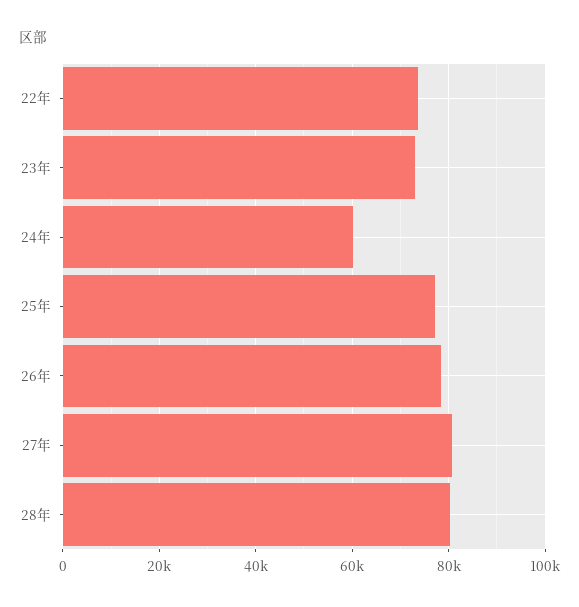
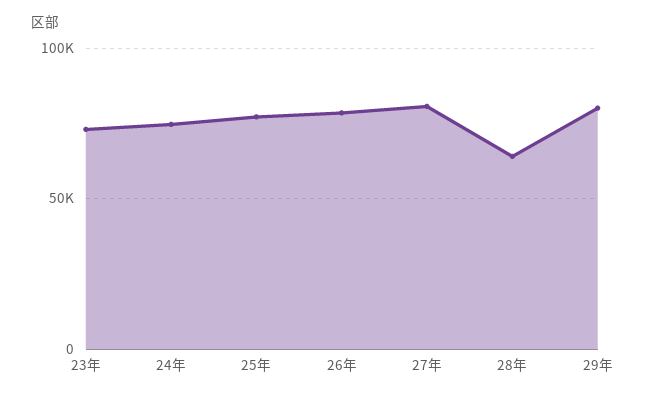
22年: 74000 -> none
24年: 60000 -> 75000
28年: 80000 -> 65000
29年: none -> 80000

